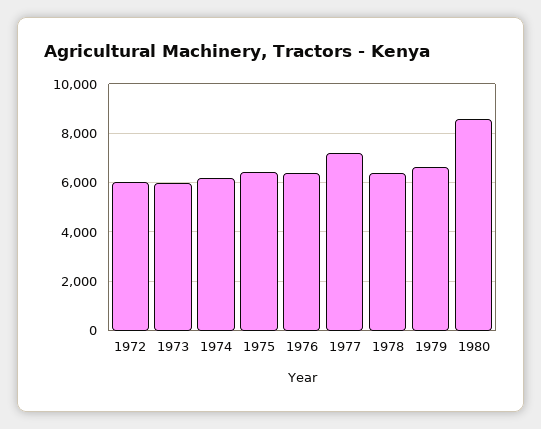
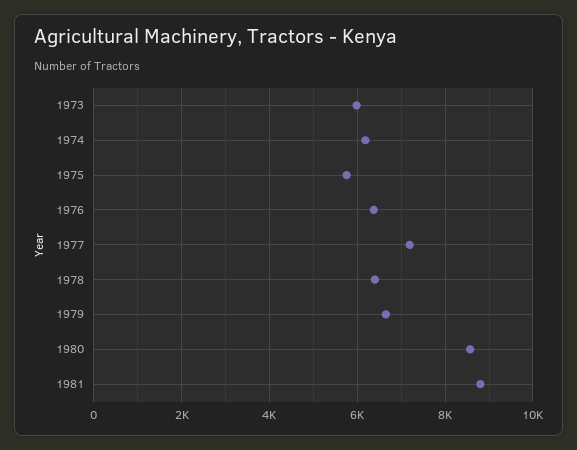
1972: 6000 -> none
1975: 6500 -> 5800
1981: none -> 8800

